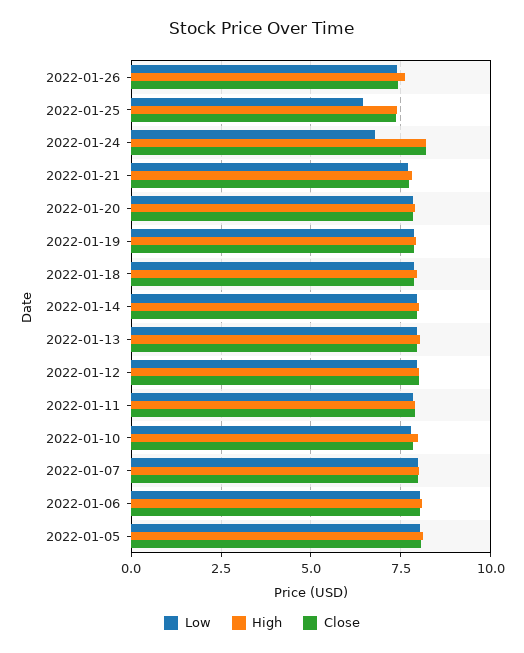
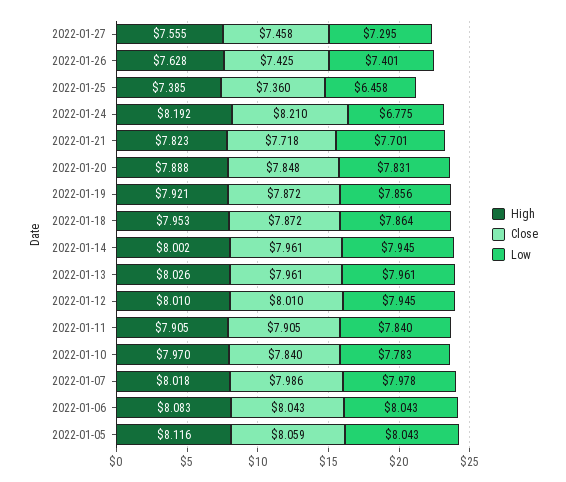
High, 2022-01-27: none -> 7.555
Close, 2022-01-27: none -> 7.458
Low, 2022-01-27: none -> 7.295

